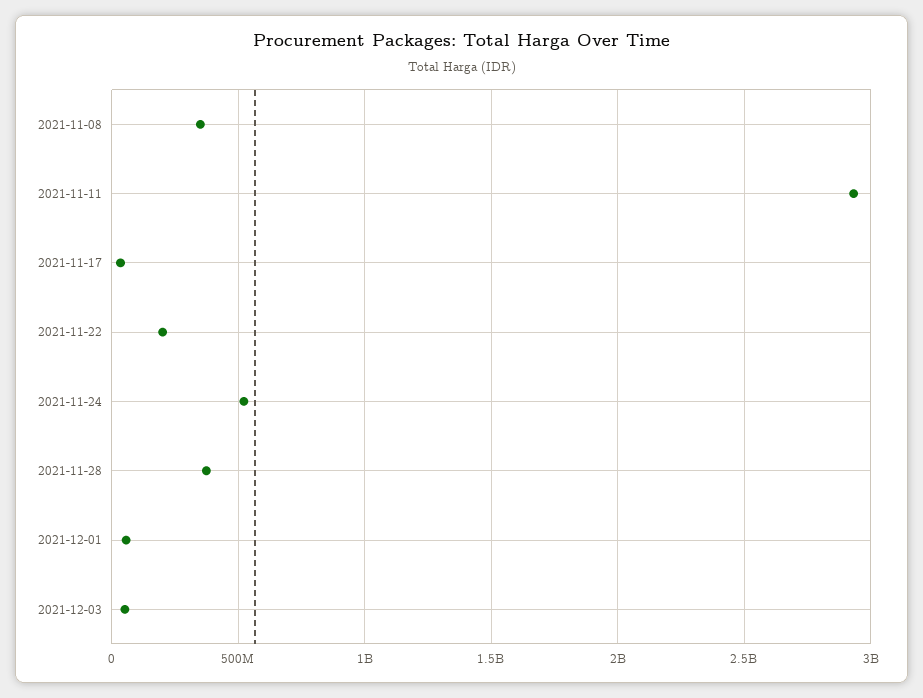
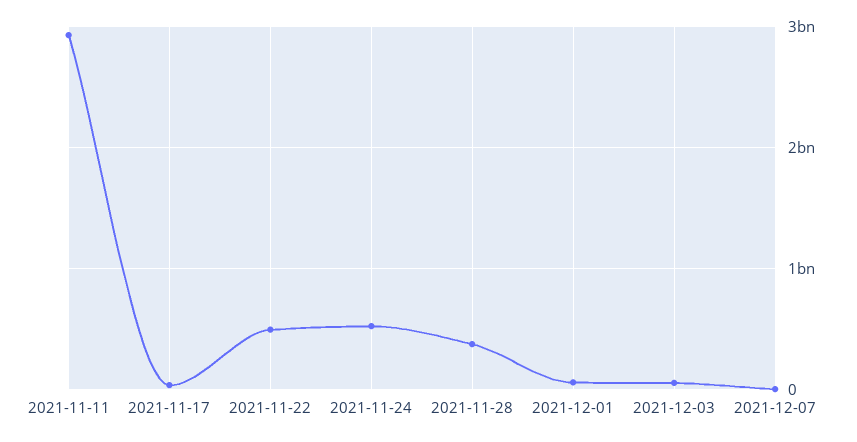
2021-11-08: 350000000 -> none
2021-11-22: 200000000 -> 500000000
2021-12-07: none -> 0

